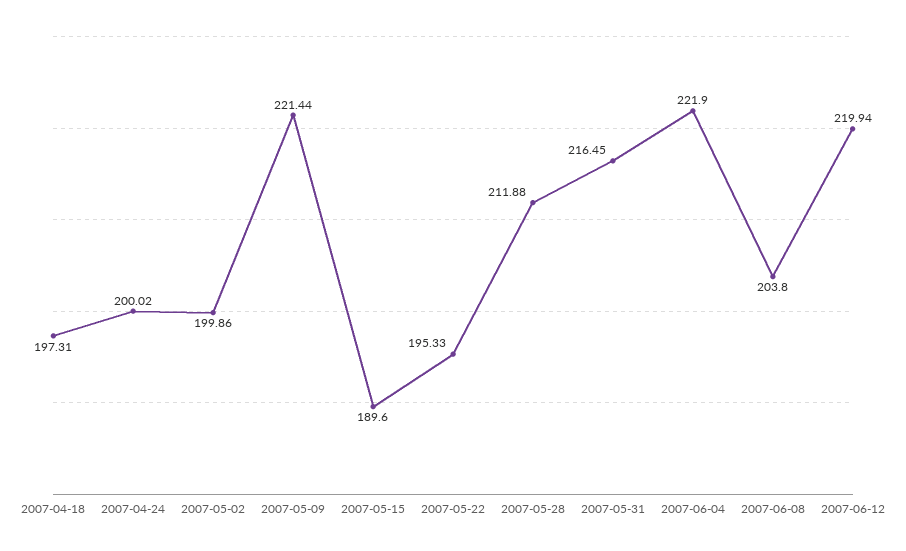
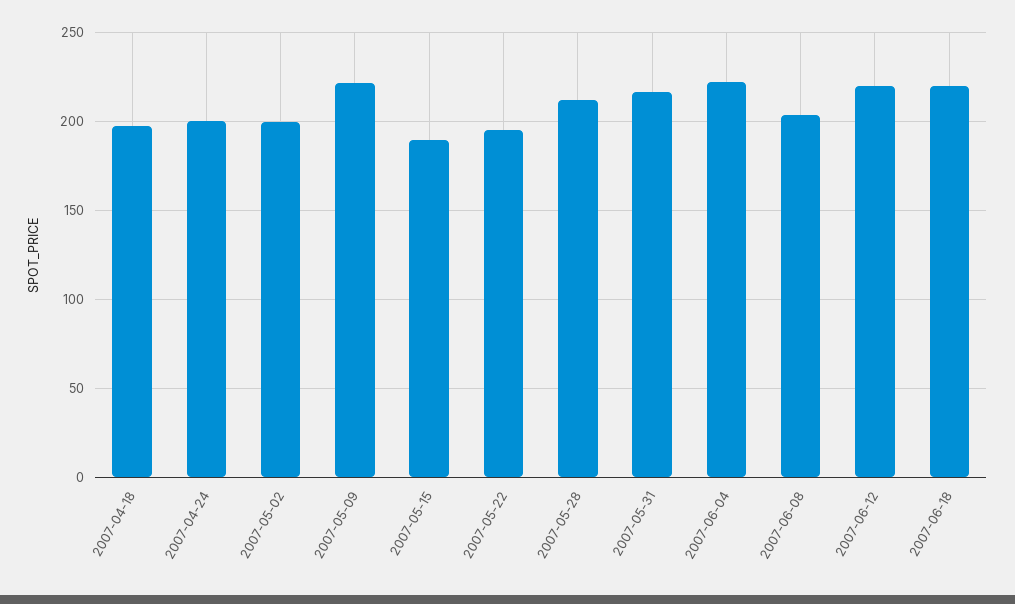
2007-06-18: none -> 220

